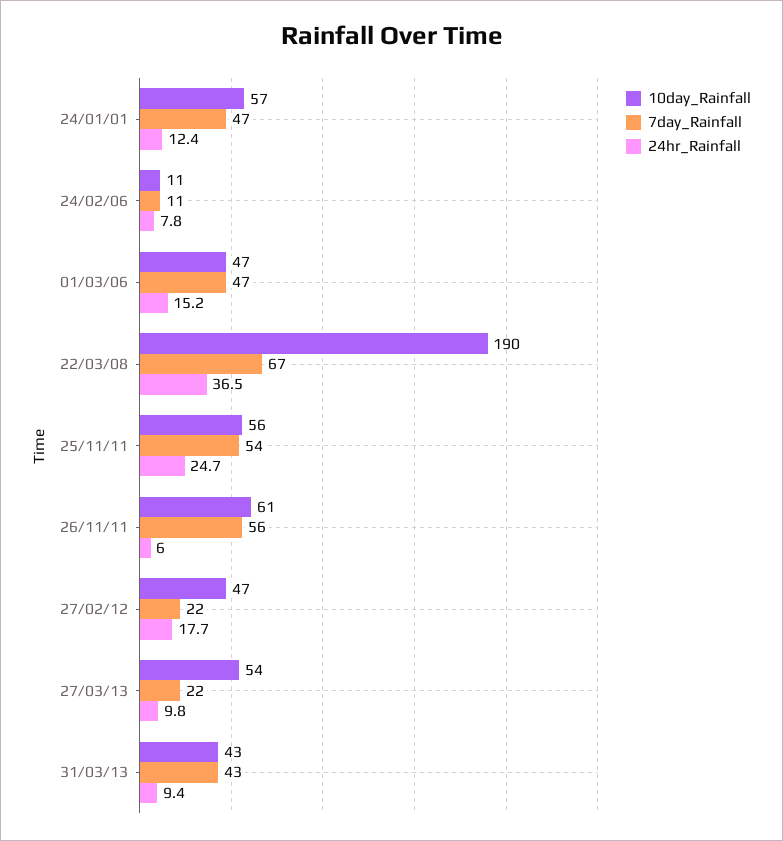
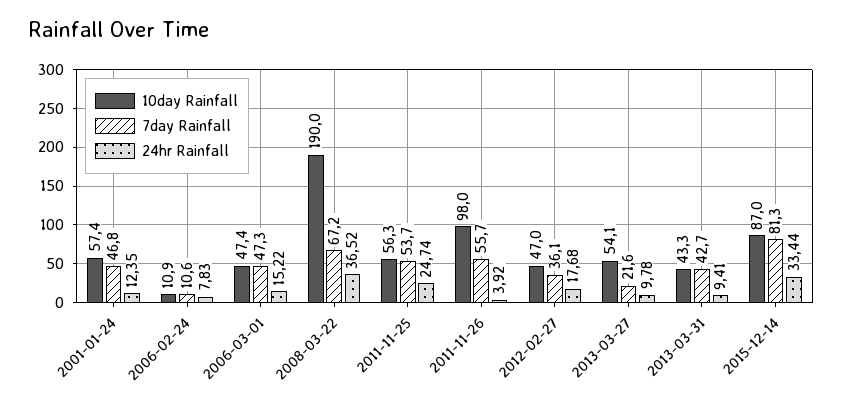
10day_Rainfall, 26/11/11: 61 -> 98
24hr_Rainfall, 26/11/11: 6 -> 3.92
7day_Rainfall, 27/02/12: 22 -> 36.1
10day_Rainfall, 2015-12-14: none -> 87
7day_Rainfall, 2015-12-14: none -> 81.3
24hr_Rainfall, 2015-12-14: none -> 33.44

